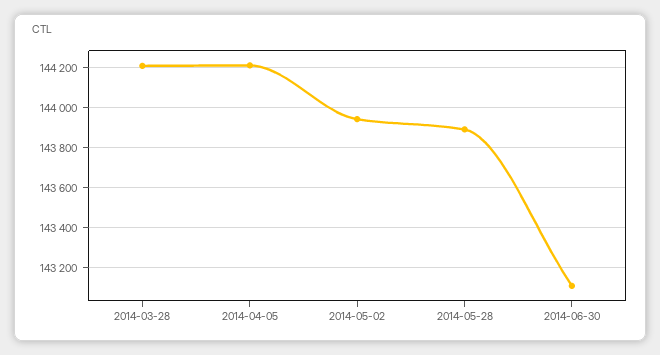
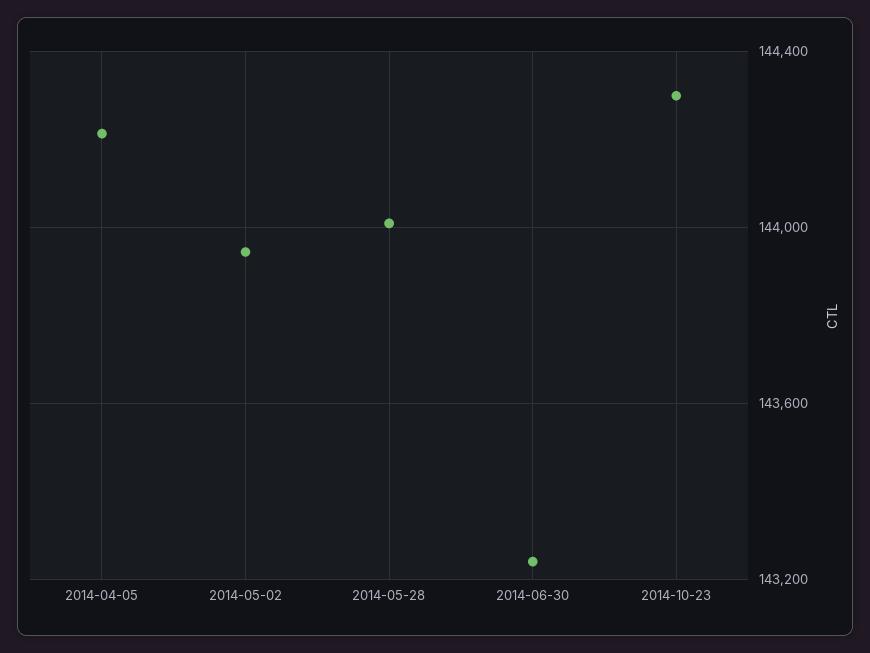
2014-03-28: 144200 -> none
2014-05-28: 143900 -> 144000
2014-06-30: 143100 -> 143250
2014-10-23: none -> 144300

